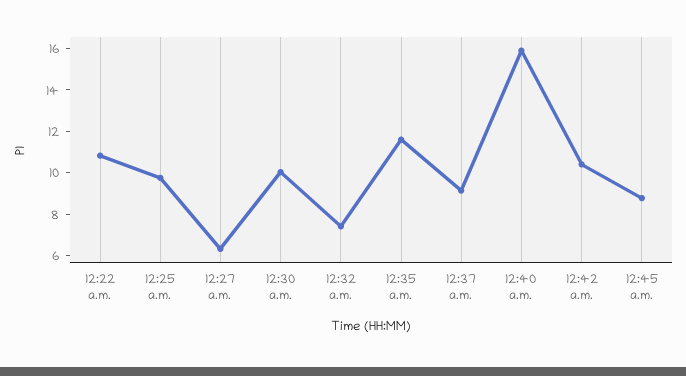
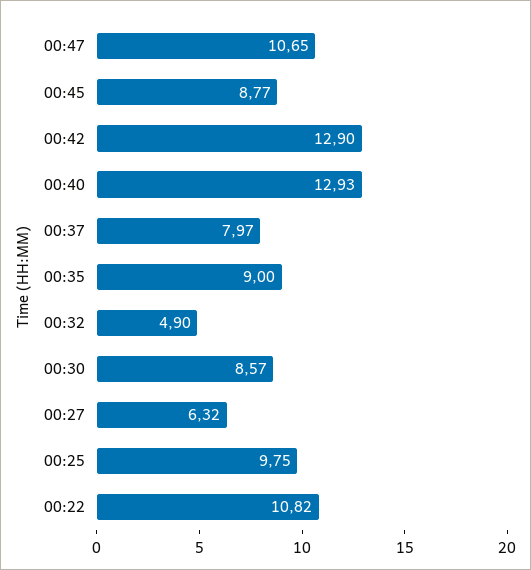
12:30 a.m.: 10 -> 8.57
12:32 a.m.: 7.5 -> 4.9
12:35 a.m.: 11.5 -> 9
12:37 a.m.: 9 -> 7.97
12:40 a.m.: 16 -> 12.93
12:42 a.m.: 10.5 -> 12.9
00:47: none -> 10.65

